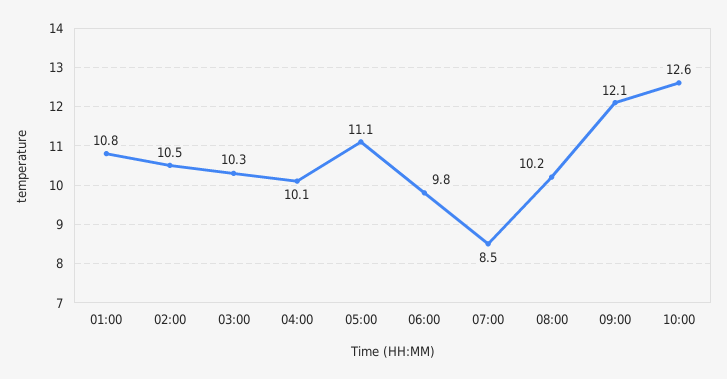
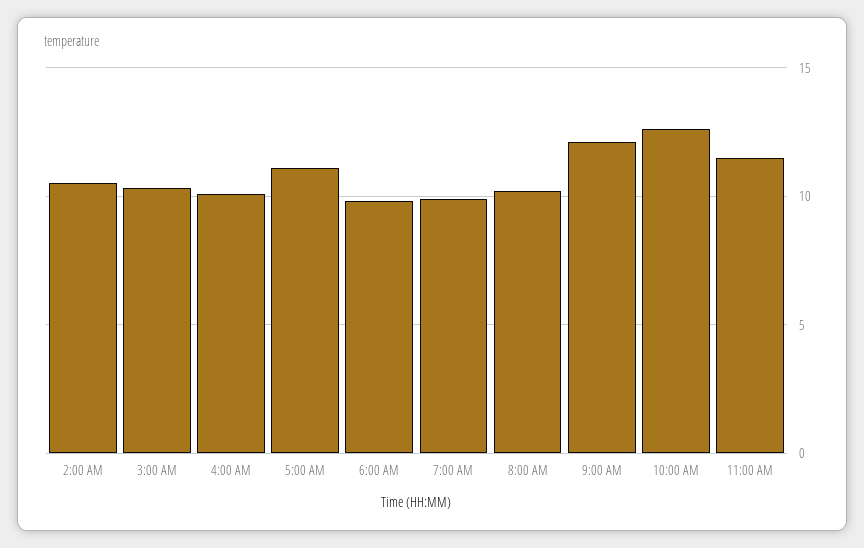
01:00: 10.8 -> none
07:00: 8.5 -> 10
11:00 AM: none -> 11.5

